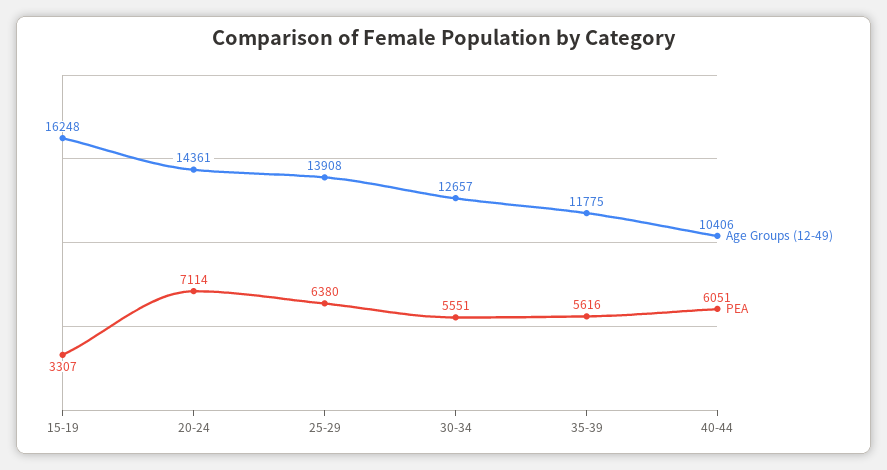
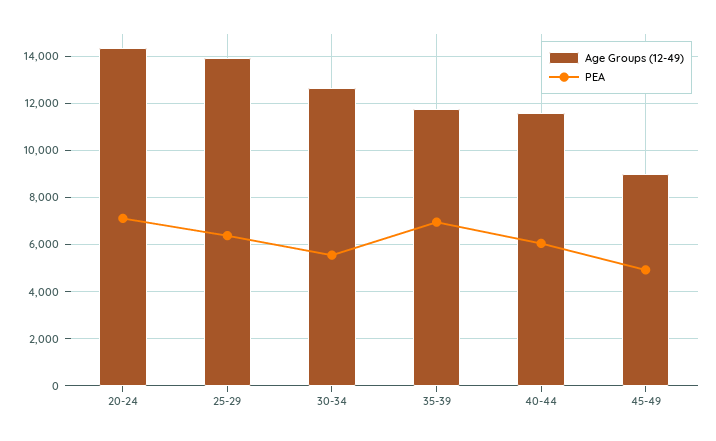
Age Groups (12-49), 15-19: 16248 -> none
PEA, 15-19: 3307 -> none
PEA, 35-39: 5616 -> 7000
Age Groups (12-49), 40-44: 10406 -> 11500
Age Groups (12-49), 45-49: none -> 9000
PEA, 45-49: none -> 5000

